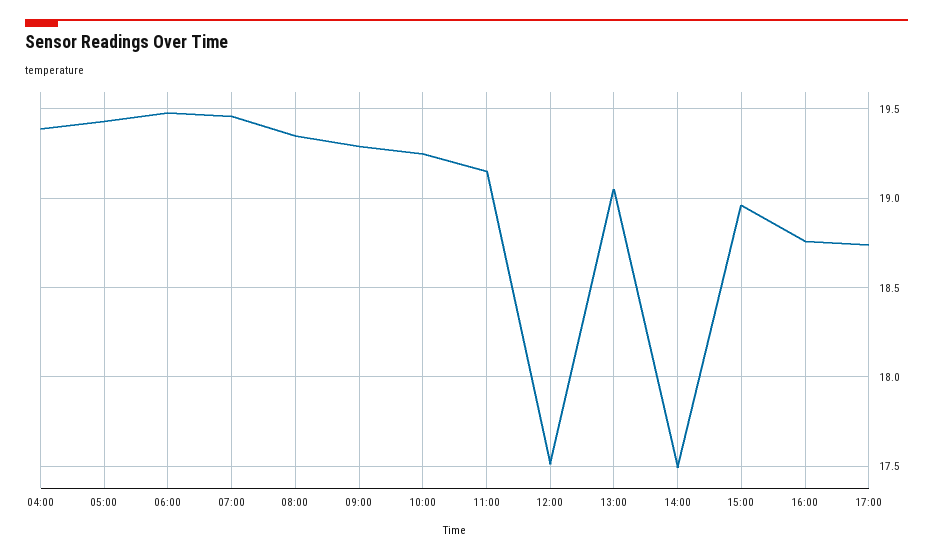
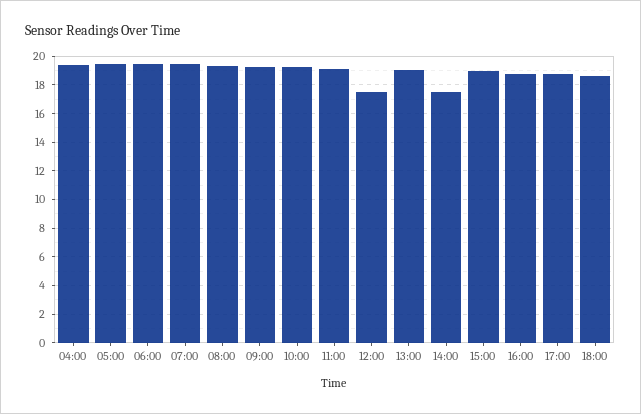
18:00: none -> 18.5

